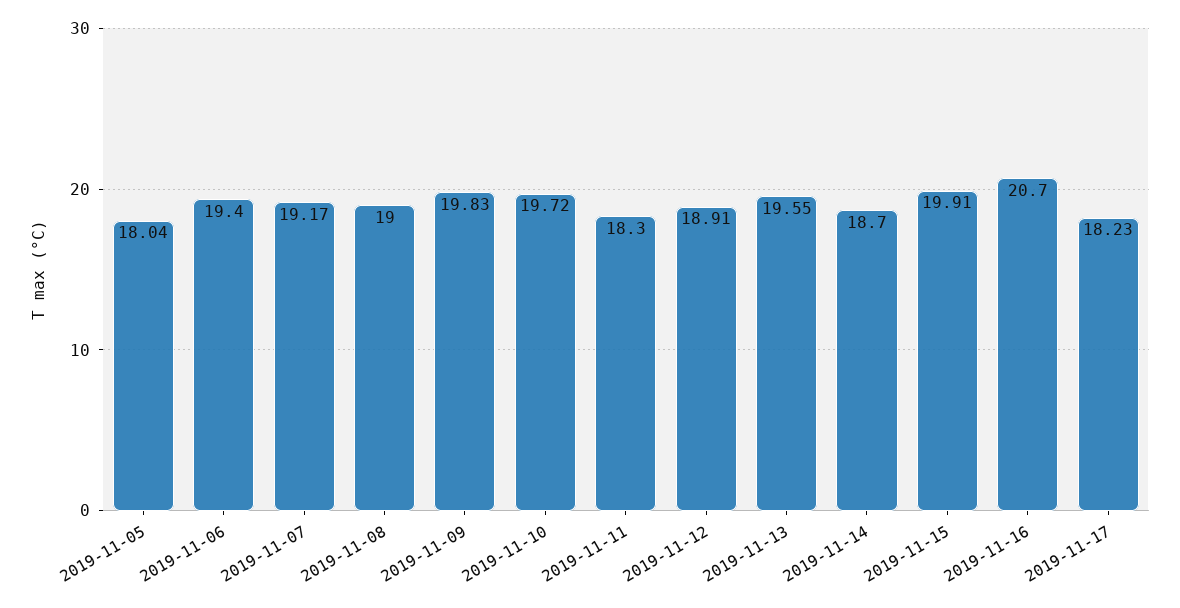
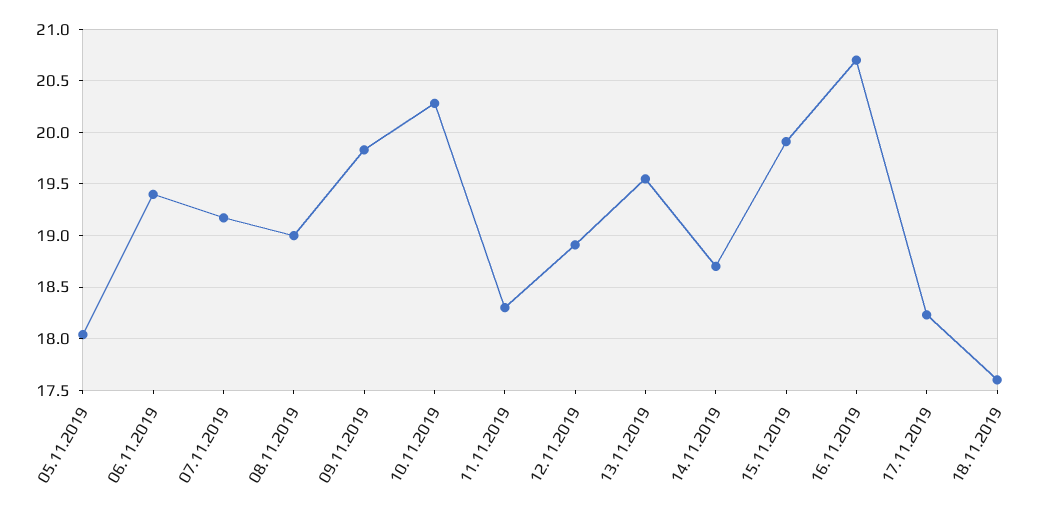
2019-11-10: 19.72 -> 20.3
18.11.2019: none -> 17.6

